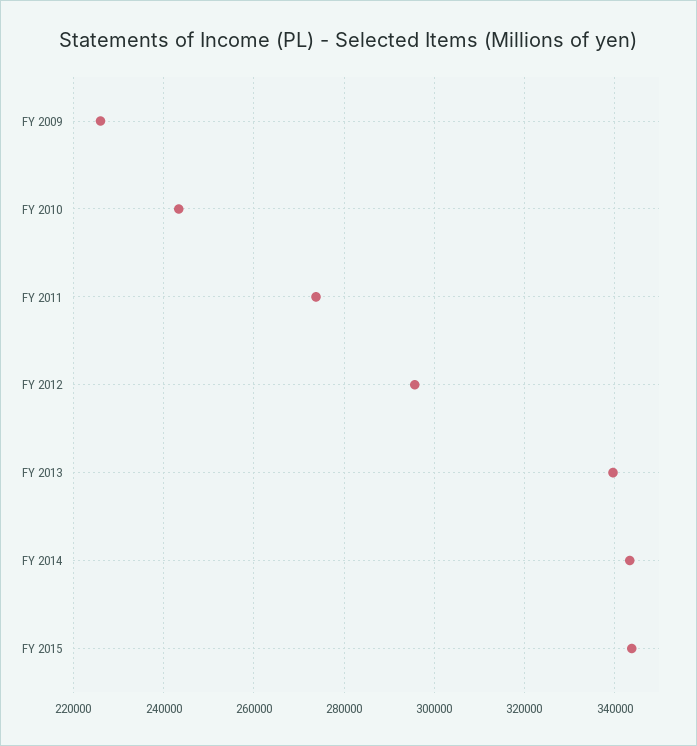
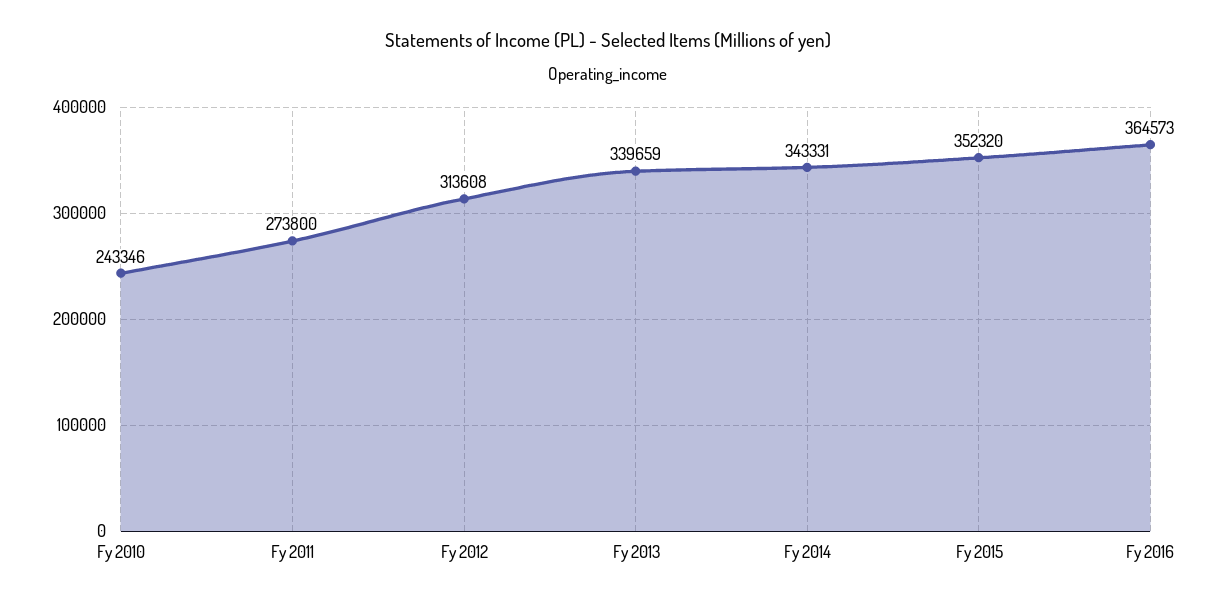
FY 2009: 226000 -> none
FY 2012: 296000 -> 313608
FY 2015: 344000 -> 352320
Fy 2016: none -> 364573

